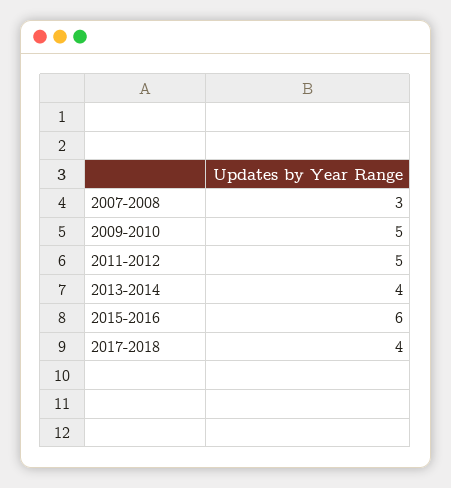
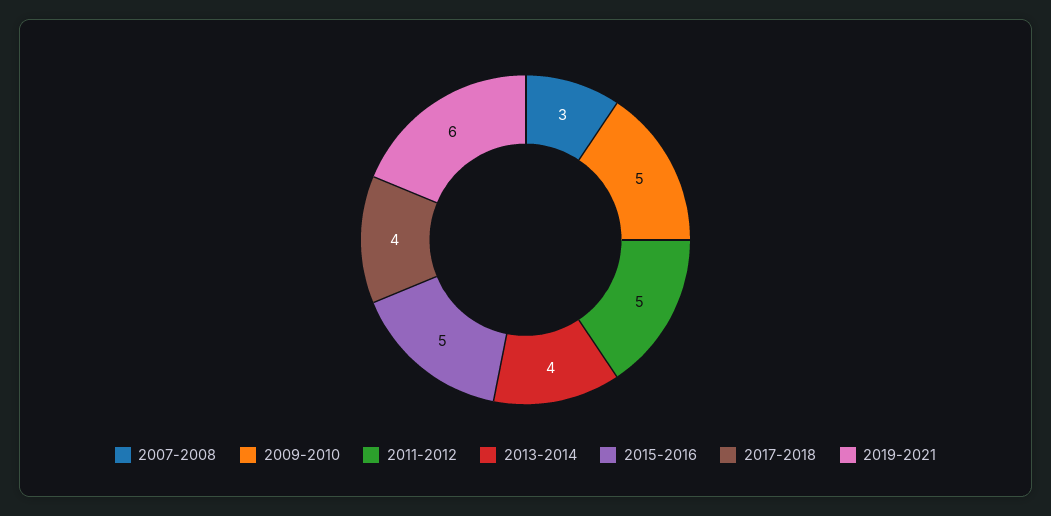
2015-2016: 6 -> 5
2019-2021: none -> 6

